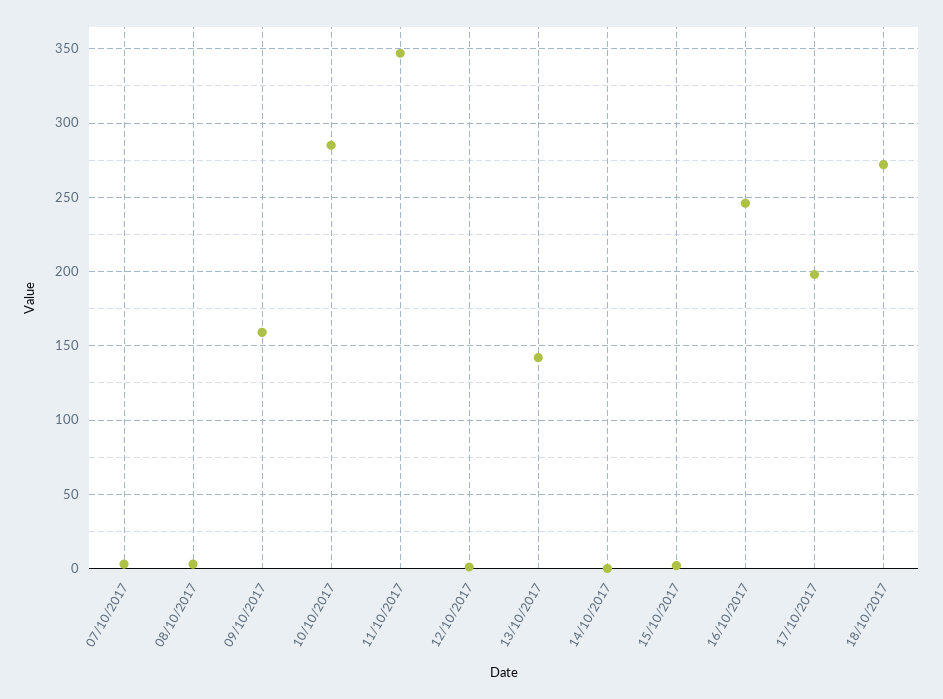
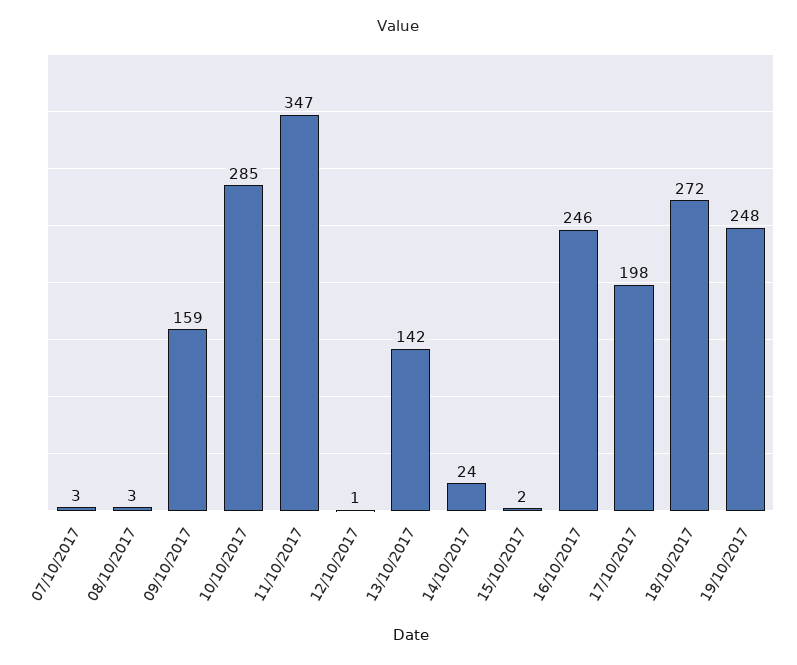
14/10/2017: 0 -> 24
19/10/2017: none -> 248

